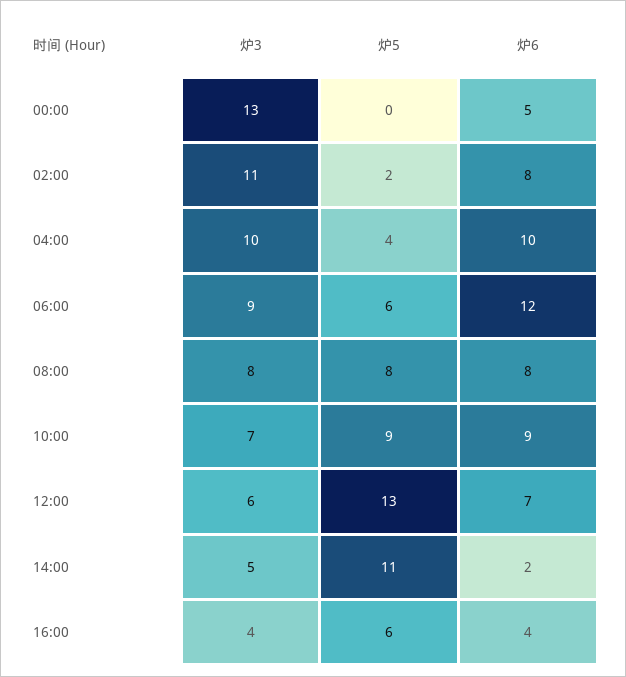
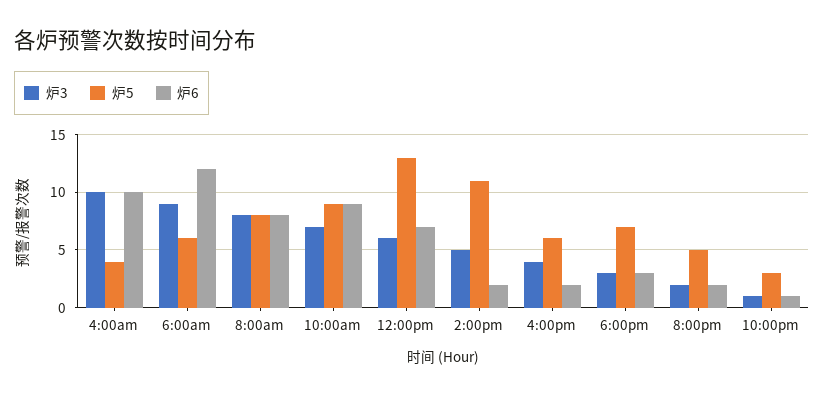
炉3, 00:00: 13 -> none
炉5, 00:00: 0 -> none
炉6, 00:00: 5 -> none
炉3, 02:00: 11 -> none
炉5, 02:00: 2 -> none
炉6, 02:00: 8 -> none
炉6, 16:00: 4 -> 2
炉3, 6:00pm: none -> 3
炉5, 6:00pm: none -> 7
炉6, 6:00pm: none -> 3
炉3, 8:00pm: none -> 2
炉5, 8:00pm: none -> 5
炉6, 8:00pm: none -> 2
炉3, 10:00pm: none -> 1
炉5, 10:00pm: none -> 3
炉6, 10:00pm: none -> 1

